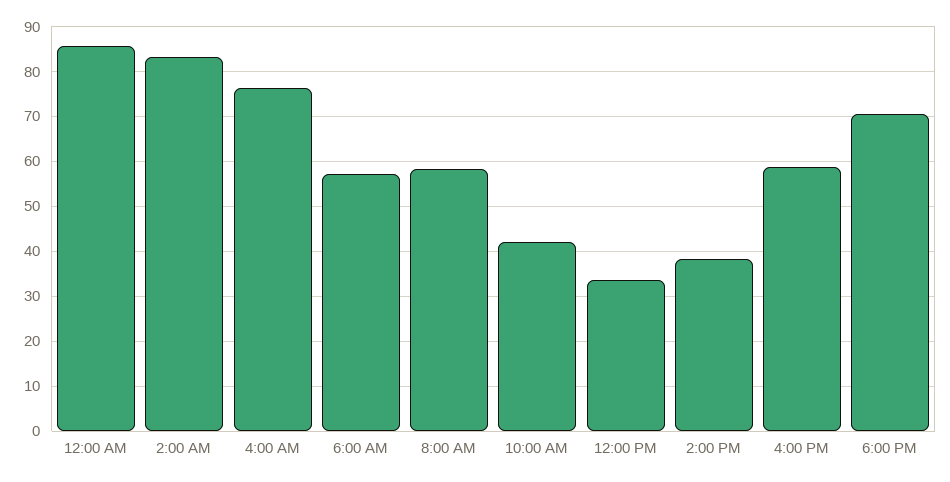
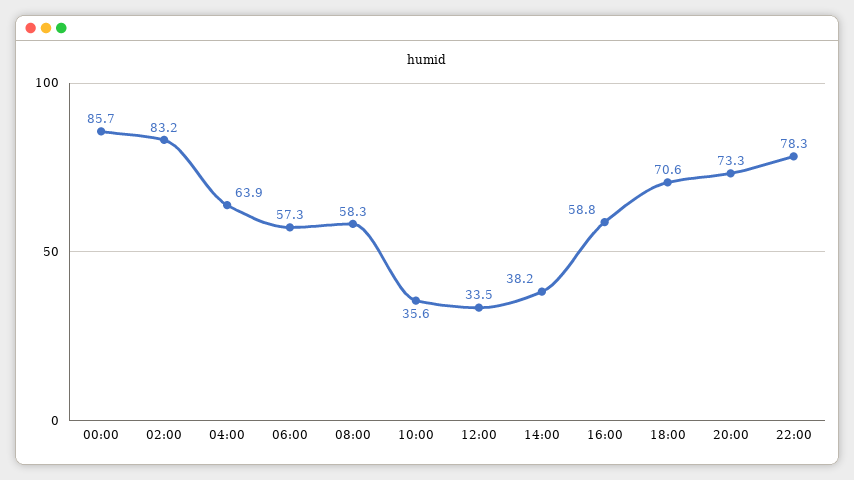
4:00 AM: 76 -> 63.9
10:00 AM: 42 -> 35.6
20:00: none -> 73.3
22:00: none -> 78.3

